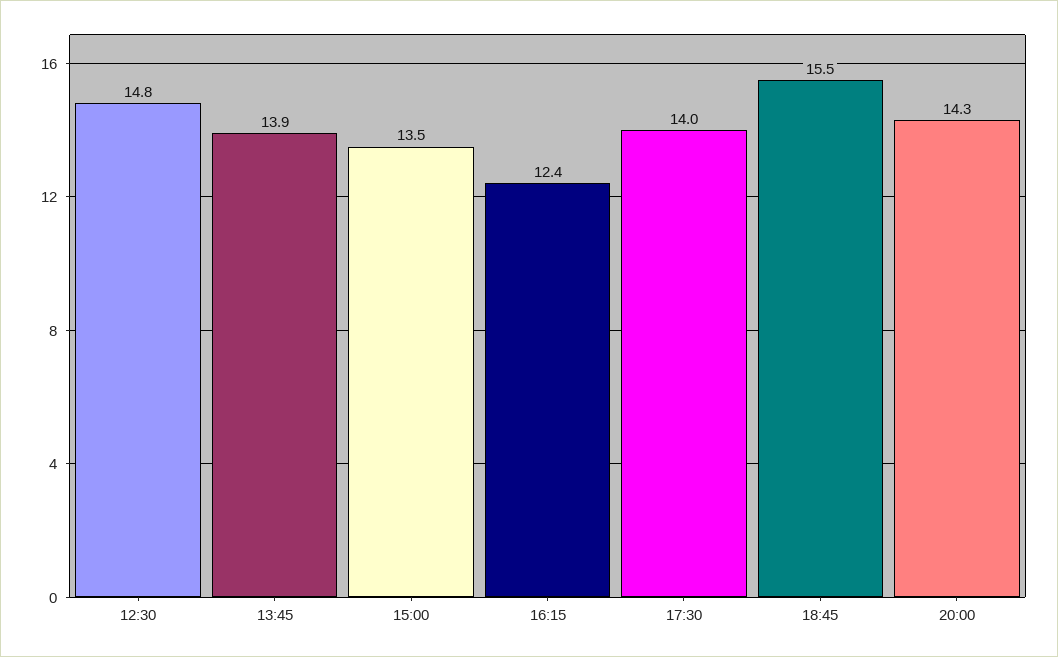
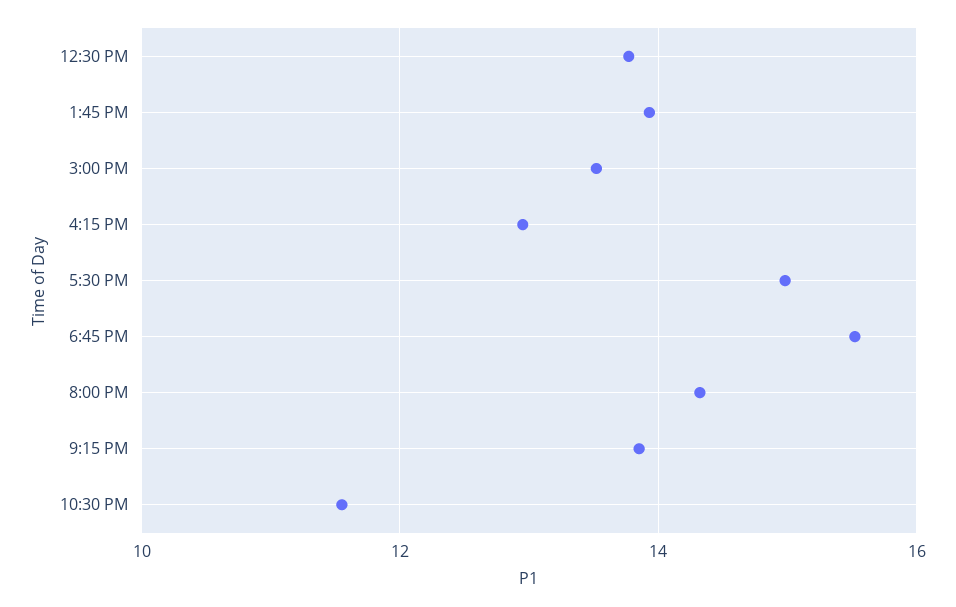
12:30: 14.8 -> 13.8
16:15: 12.4 -> 13
17:30: 14 -> 15
9:15 PM: none -> 13.8
10:30 PM: none -> 11.6

